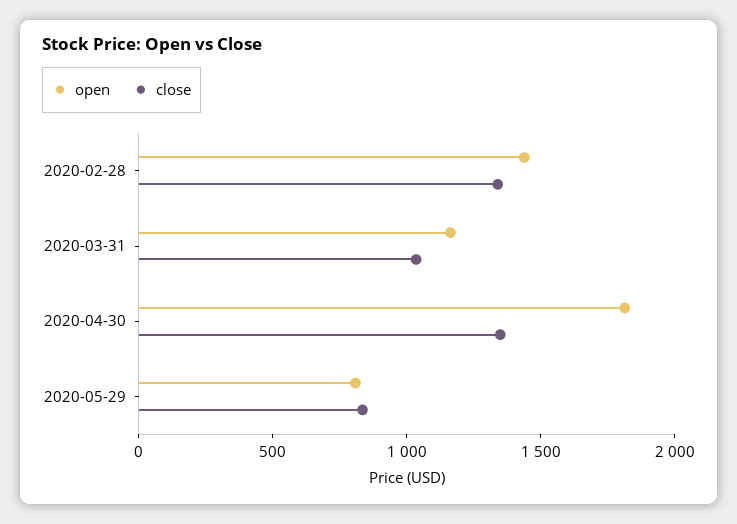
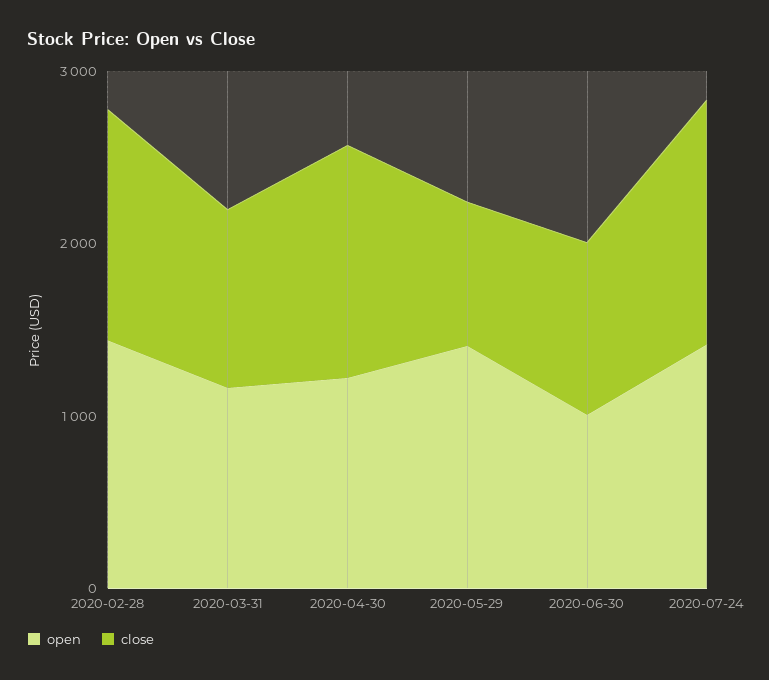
open, 2020-04-30: 1800 -> 1200
open, 2020-05-29: 800 -> 1400
open, 2020-06-30: none -> 1000
close, 2020-06-30: none -> 1000
open, 2020-07-24: none -> 1400
close, 2020-07-24: none -> 1400

